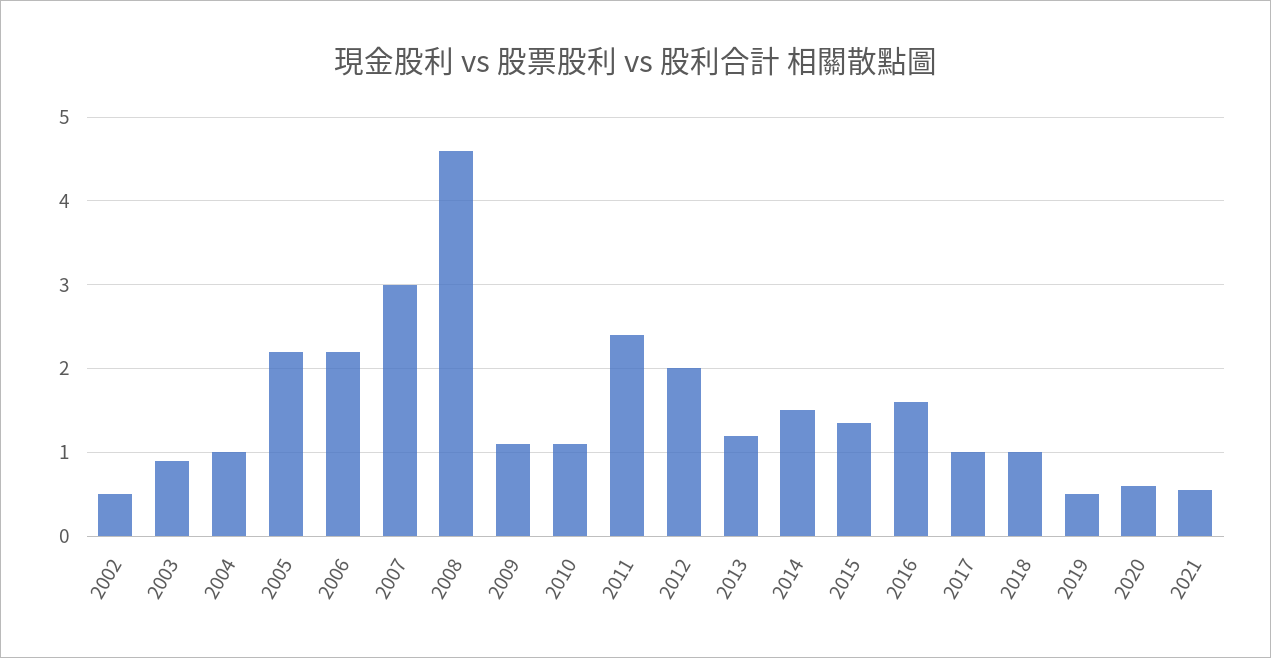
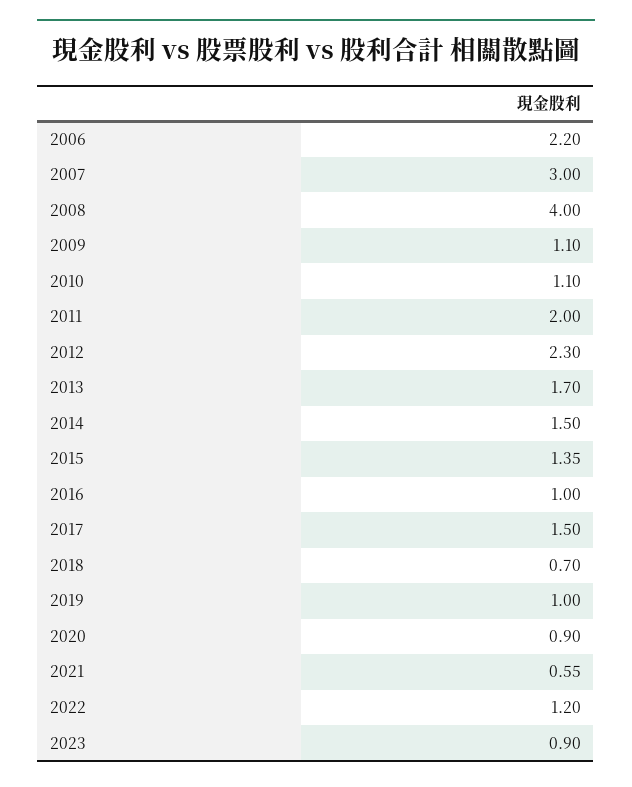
2002: 0.5 -> none
2003: 0.9 -> none
2004: 1 -> none
2005: 2.2 -> none
2008: 4.6 -> 4
2011: 2.4 -> 2
2012: 2 -> 2.3
2013: 1.2 -> 1.7
2016: 1.6 -> 1
2017: 1 -> 1.5
2018: 1 -> 0.7
2019: 0.5 -> 1
2020: 0.6 -> 0.9
2022: none -> 1.2
2023: none -> 0.9

